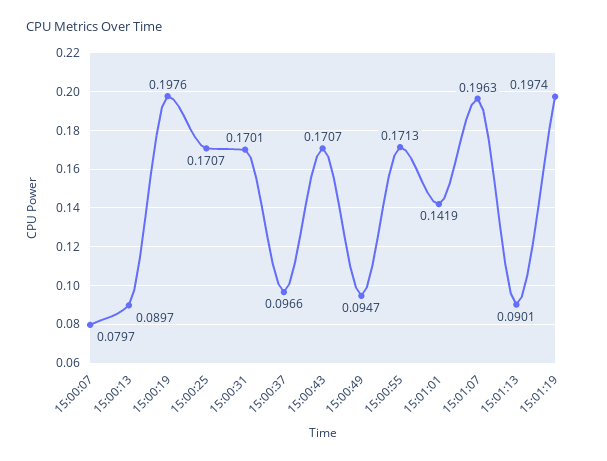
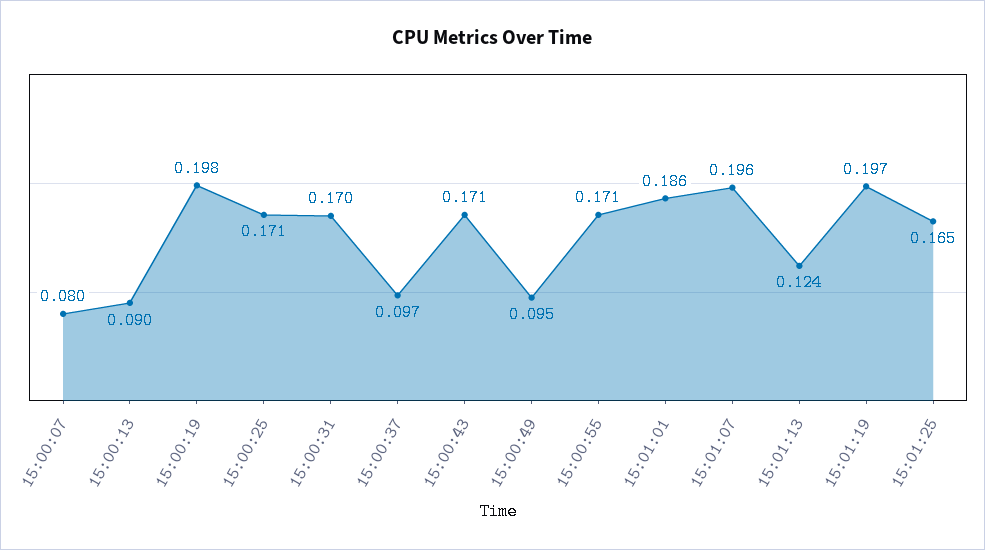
15:01:01: 0.1419 -> 0.186
15:01:13: 0.0901 -> 0.124
15:01:25: none -> 0.165

